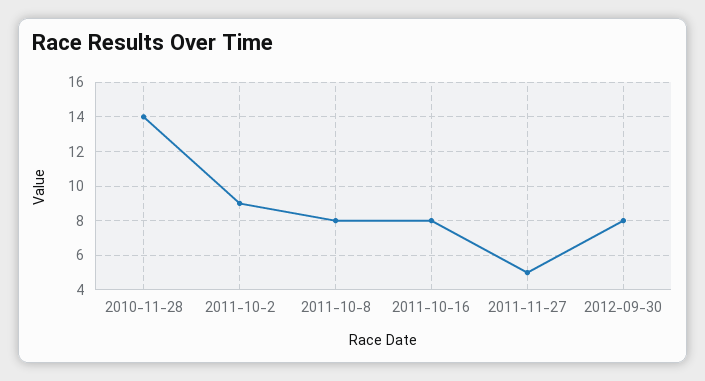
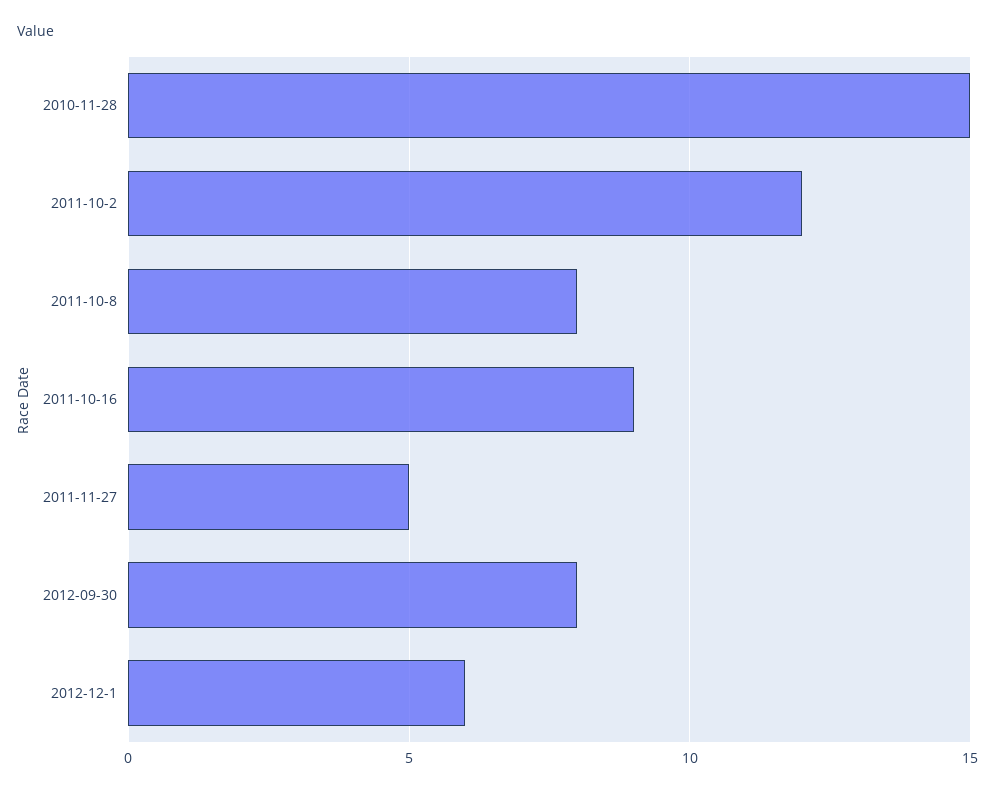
2010-11-28: 14 -> 15
2011-10-2: 9 -> 12
2011-10-16: 8 -> 9
2012-12-1: none -> 6

